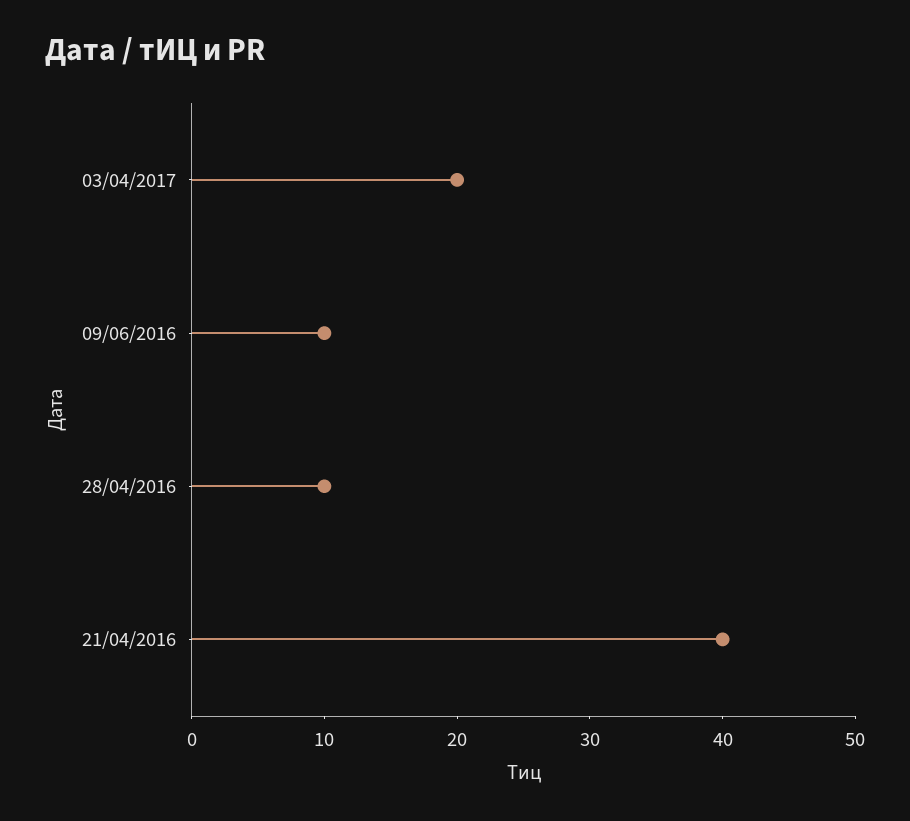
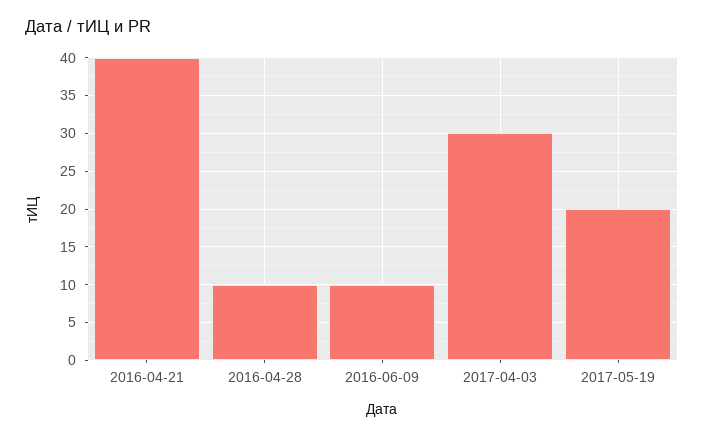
03/04/2017: 20 -> 30
2017-05-19: none -> 20

